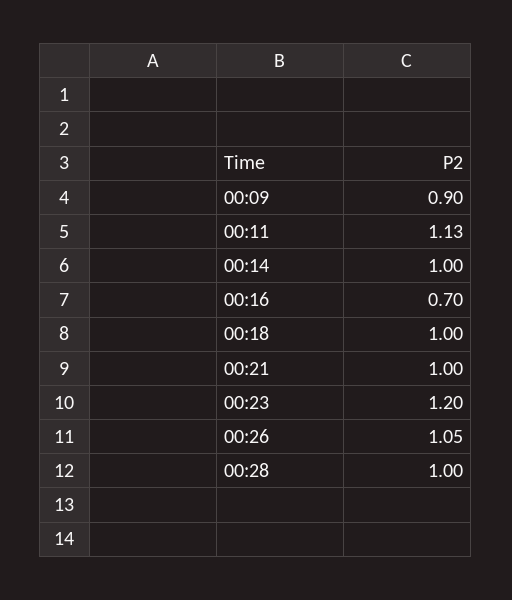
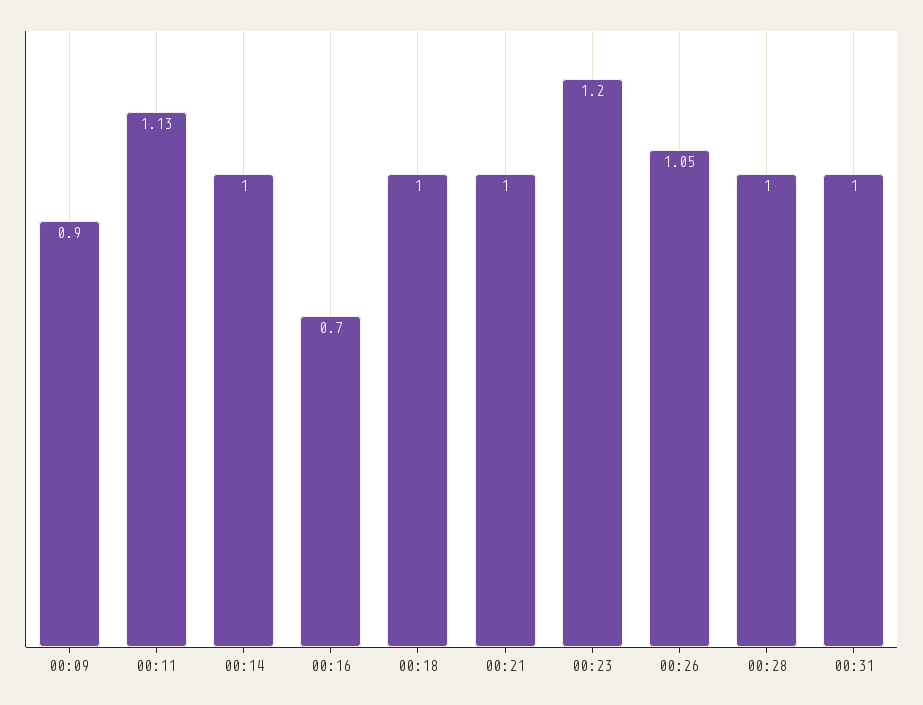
00:31: none -> 1

